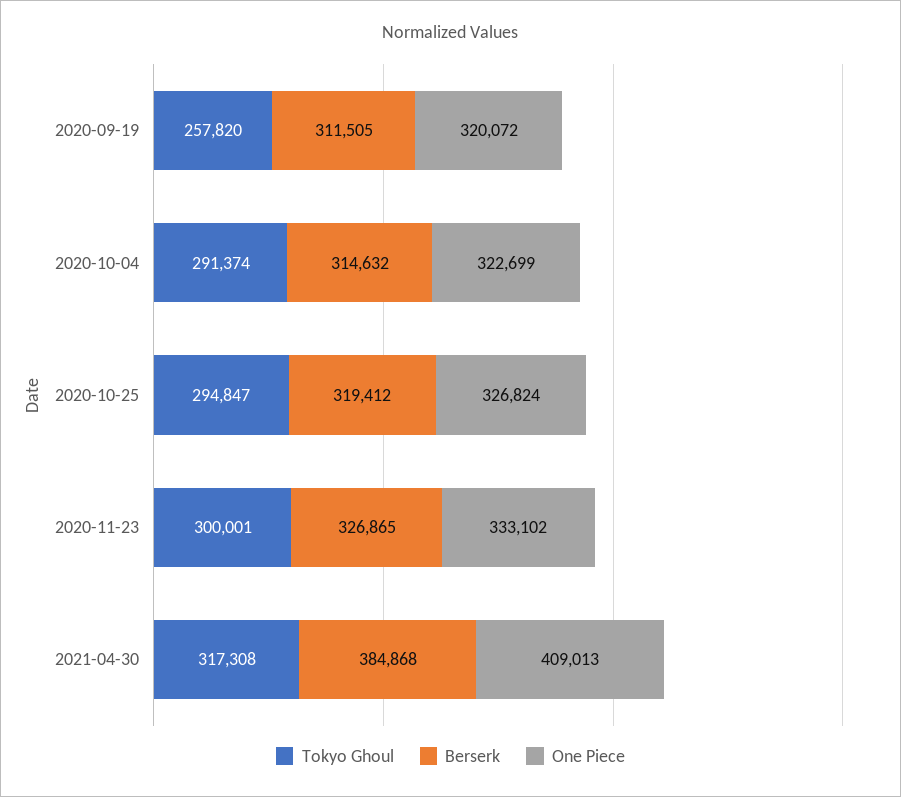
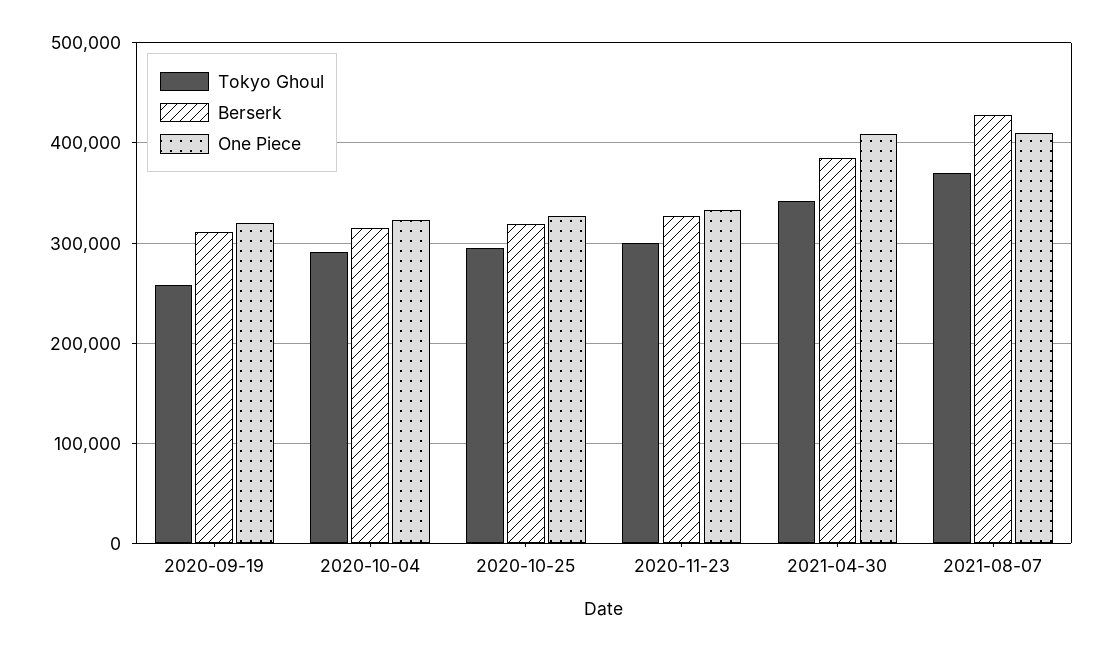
Tokyo Ghoul, 2021-04-30: 317308 -> 340000
Tokyo Ghoul, 2021-08-07: none -> 370000
Berserk, 2021-08-07: none -> 430000
One Piece, 2021-08-07: none -> 410000

